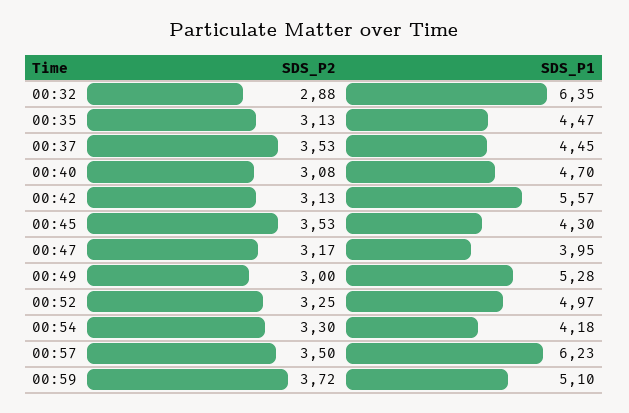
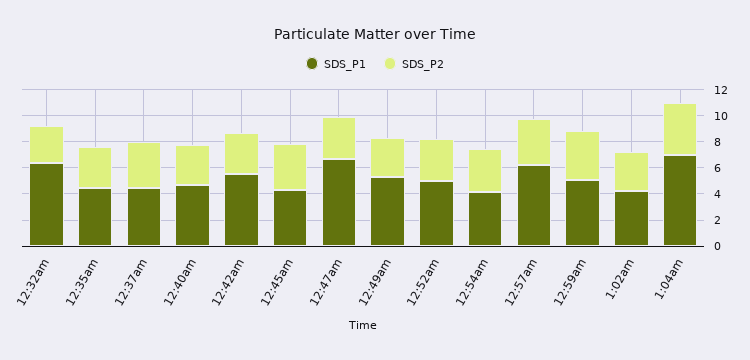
SDS_P1, 00:47: 3.95 -> 7
SDS_P1, 1:02am: none -> 4
SDS_P2, 1:02am: none -> 3
SDS_P1, 1:04am: none -> 7
SDS_P2, 1:04am: none -> 4

